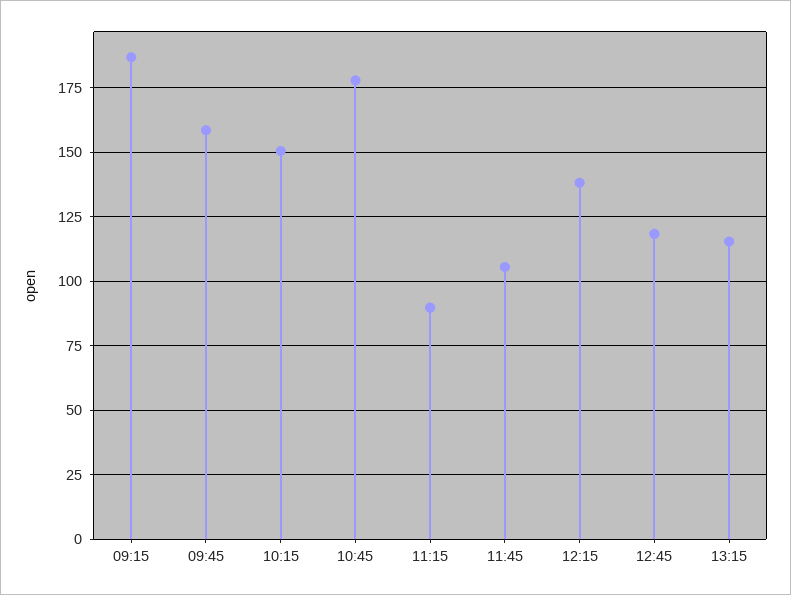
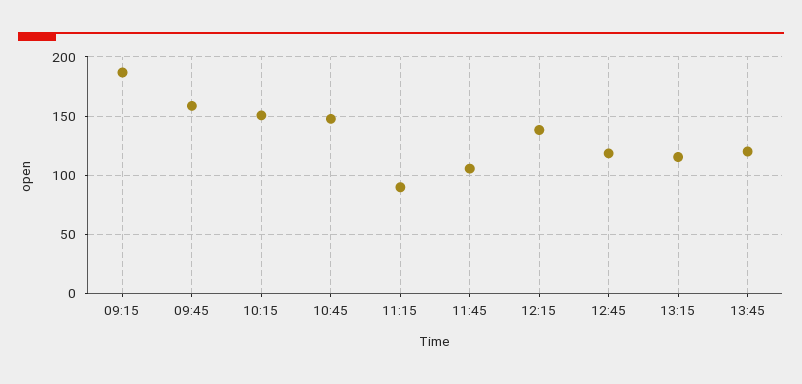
10:45: 177.5 -> 150
13:45: none -> 120

